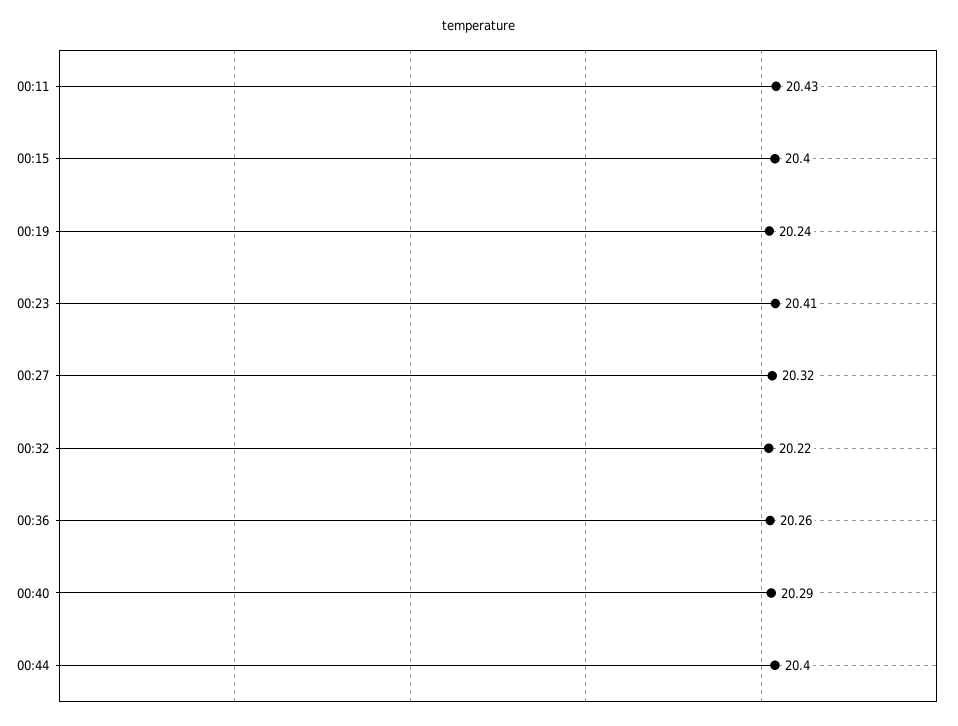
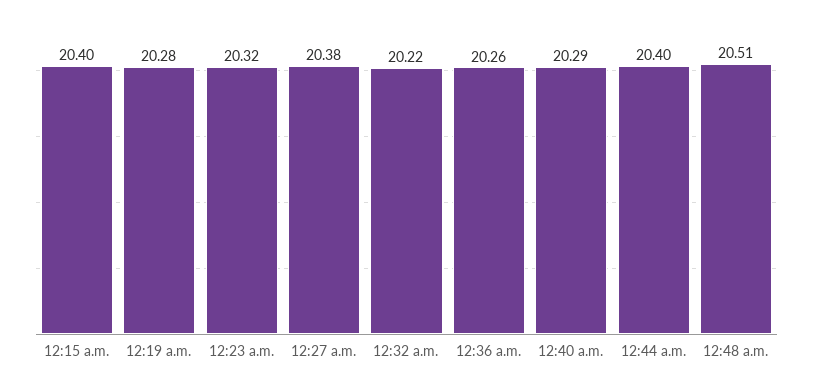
00:11: 20.43 -> none
00:19: 20.24 -> 20.28
00:23: 20.41 -> 20.32
00:27: 20.32 -> 20.38
12:48 a.m.: none -> 20.51

